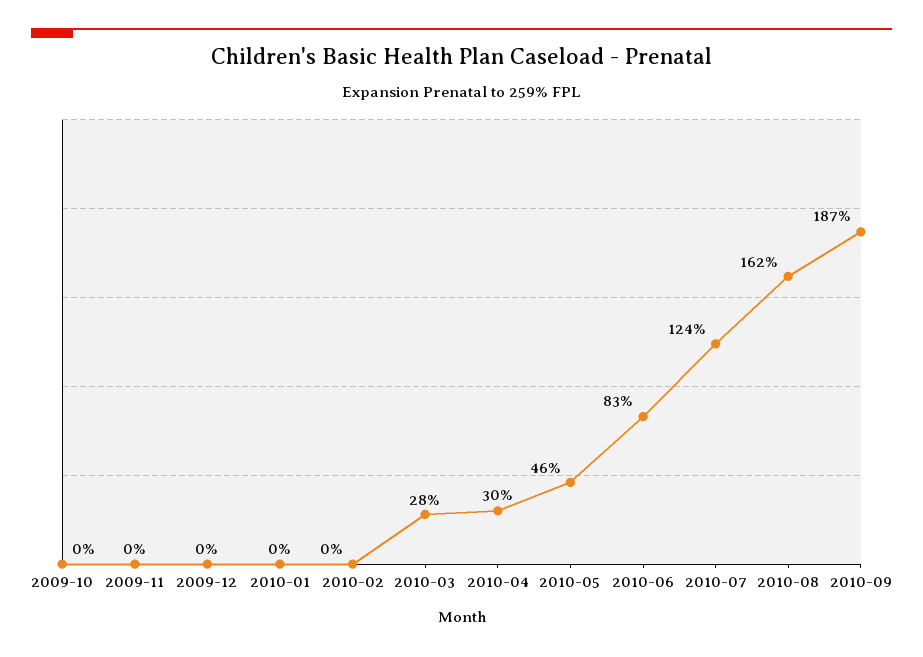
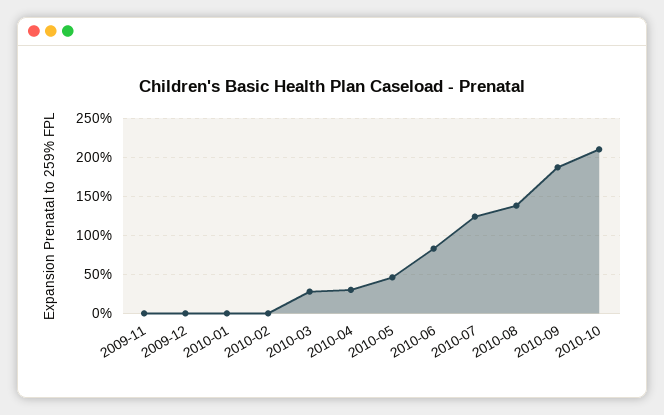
2009-10: 0 -> none
2010-08: 162 -> 140
2010-10: none -> 210

